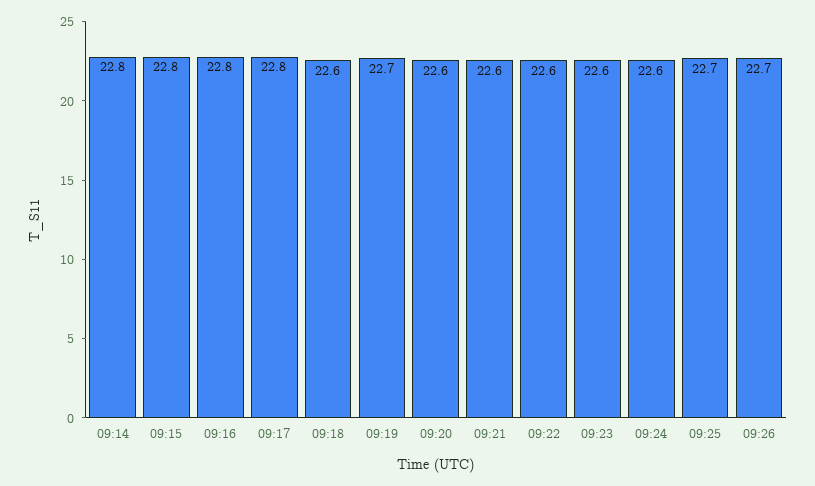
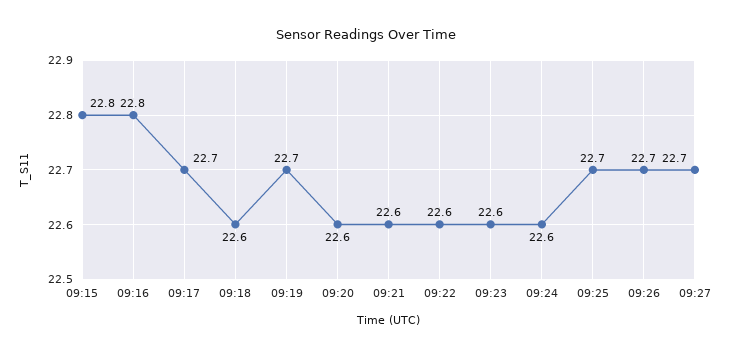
09:14: 22.8 -> none
09:17: 22.8 -> 22.7
09:27: none -> 22.7

